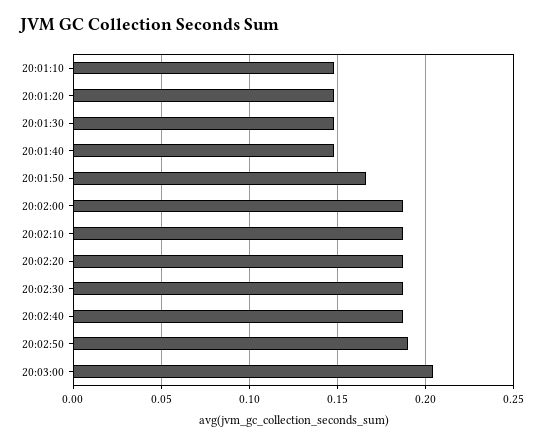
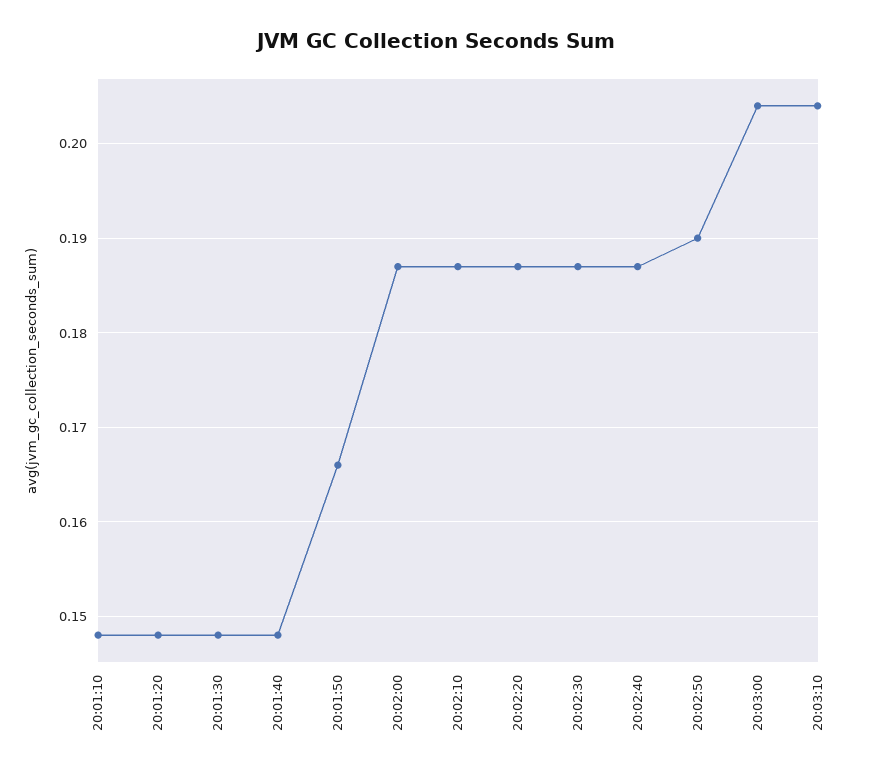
20:03:10: none -> 0.204

